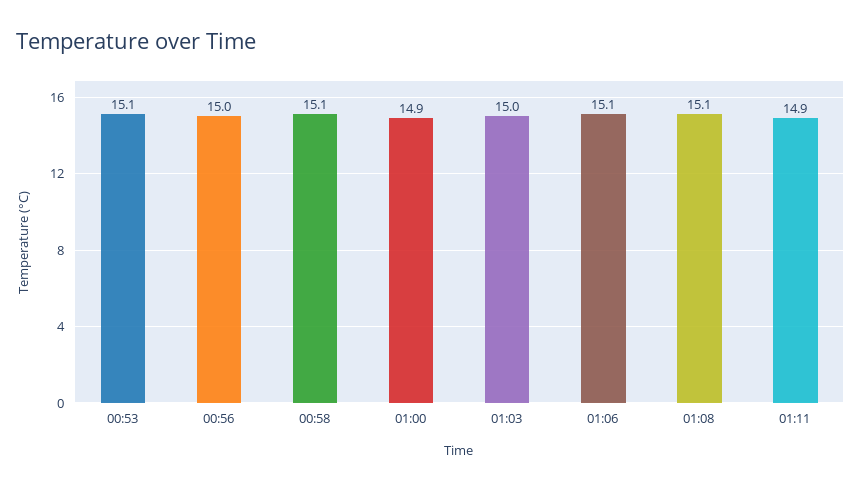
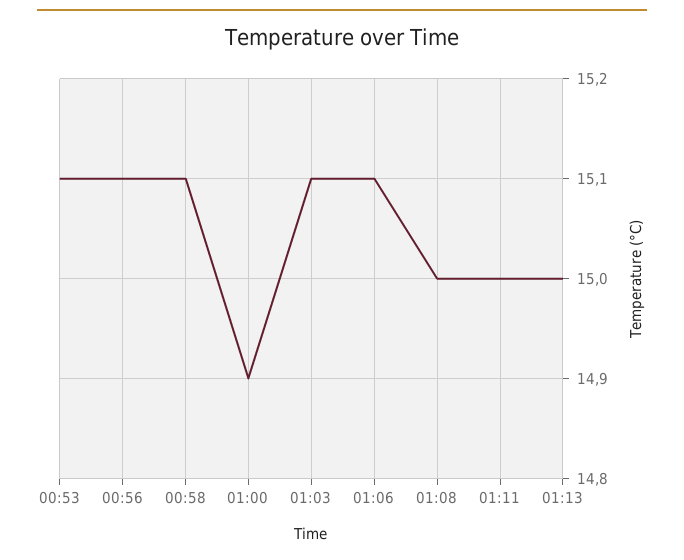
00:56: 15 -> 15.1
01:03: 15 -> 15.1
01:08: 15.1 -> 15
01:11: 14.9 -> 15
01:13: none -> 15

